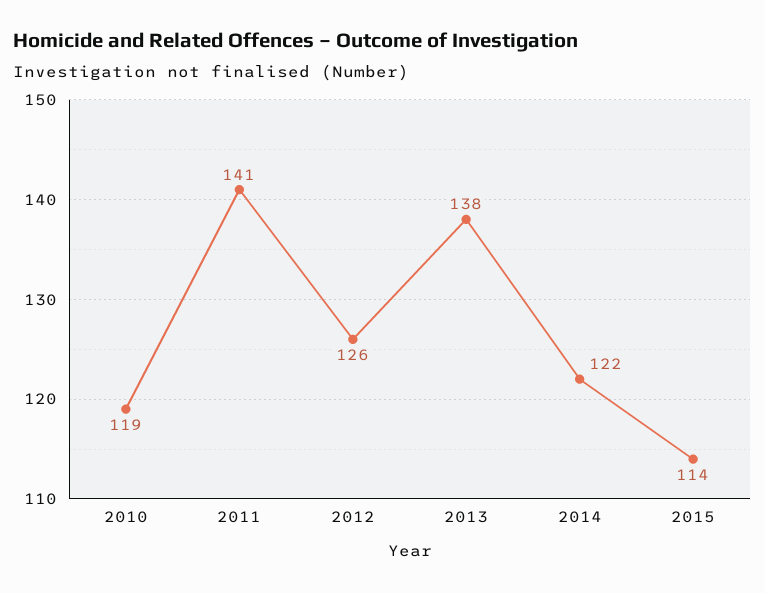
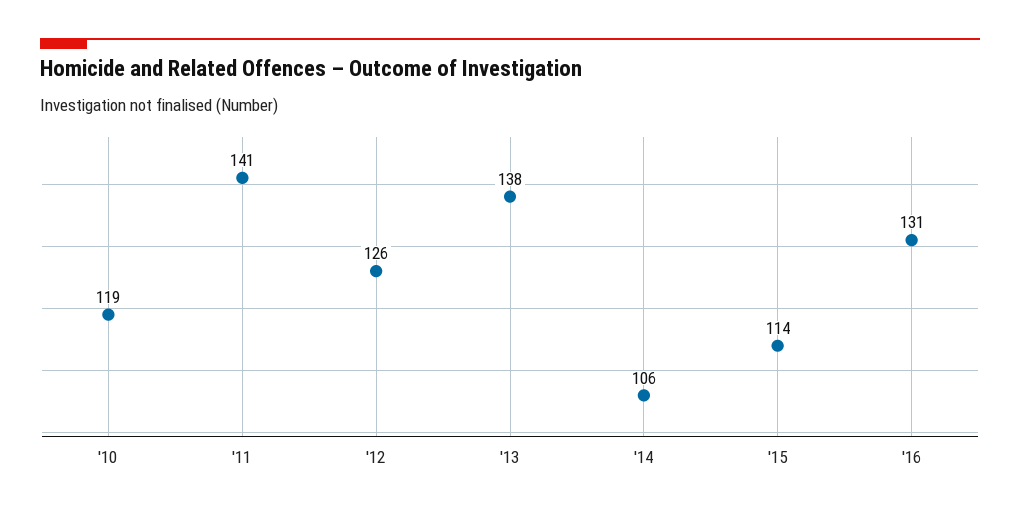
2014: 122 -> 106
'16: none -> 131

